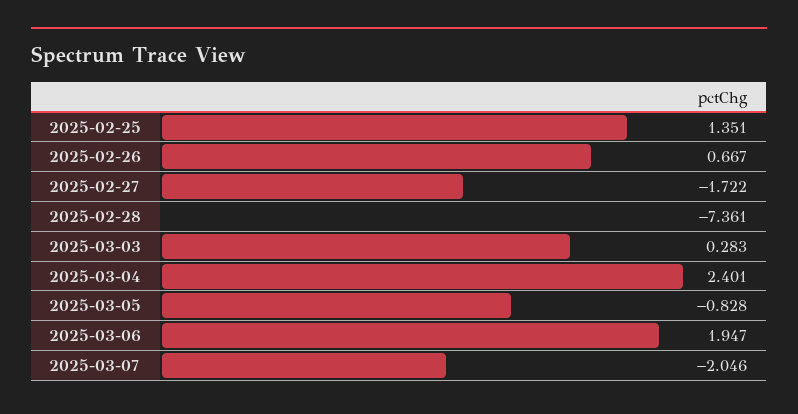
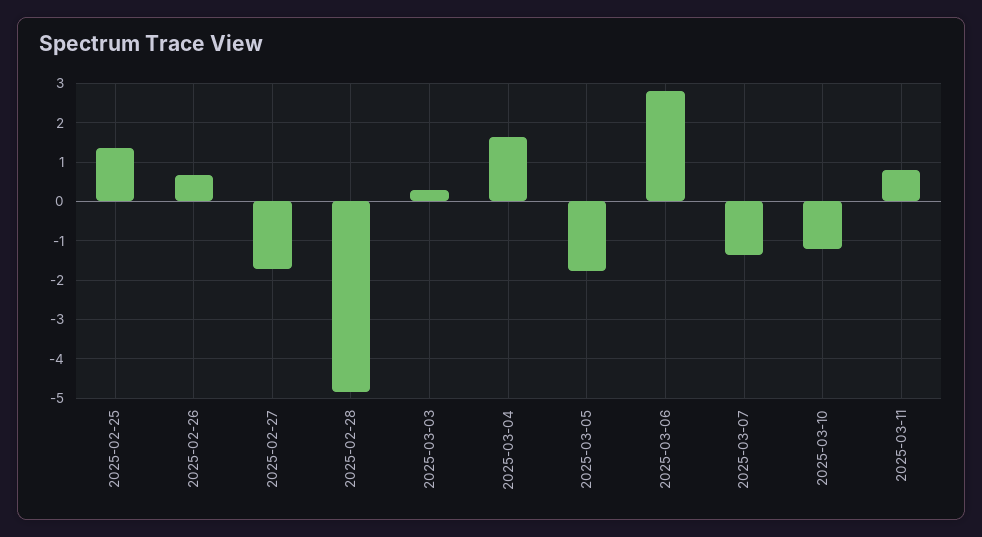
2025-02-28: -7.361 -> -4.8
2025-03-04: 2.401 -> 1.6
2025-03-05: -0.828 -> -1.8
2025-03-06: 1.947 -> 2.8
2025-03-07: -2.046 -> -1.4
2025-03-10: none -> -1.2
2025-03-11: none -> 0.8

